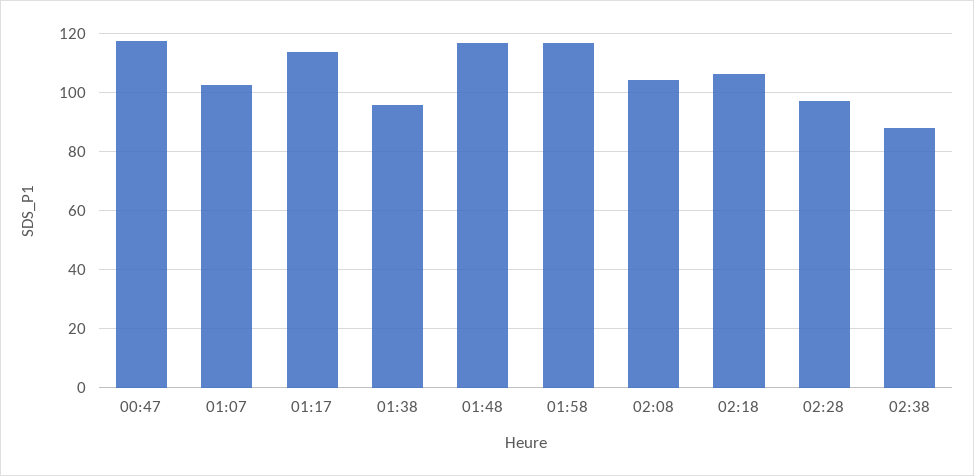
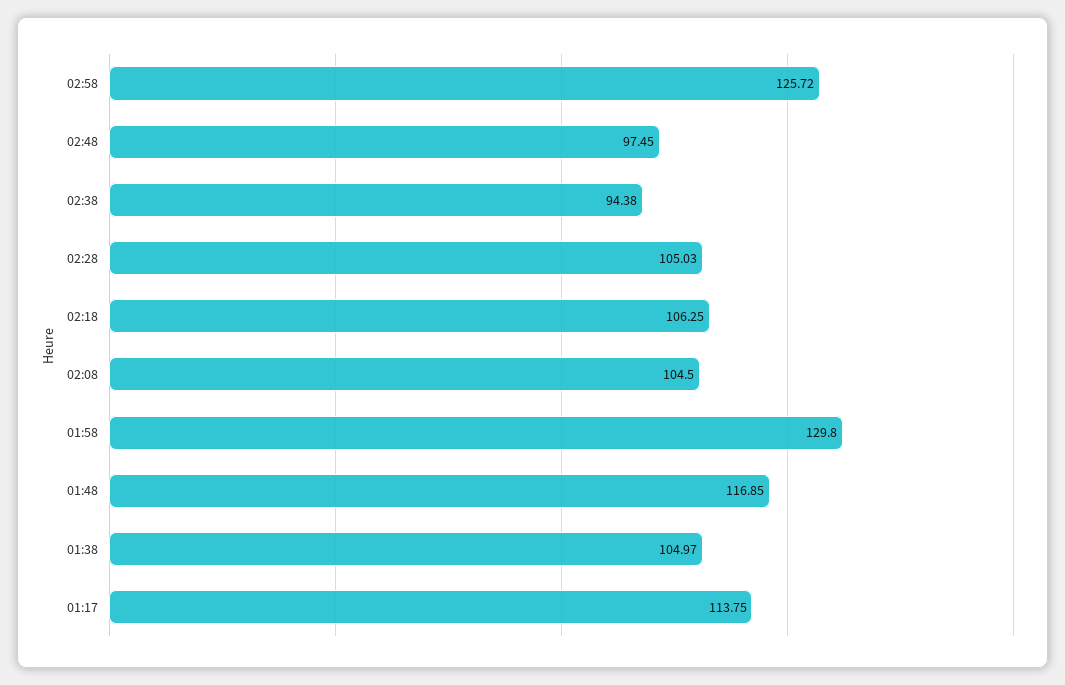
00:47: 117.5 -> none
01:07: 102.5 -> none
01:38: 95 -> 104.97
01:58: 117.5 -> 129.8
02:28: 97.5 -> 105.03
02:38: 87.5 -> 94.38
02:58: none -> 125.72
02:48: none -> 97.45

